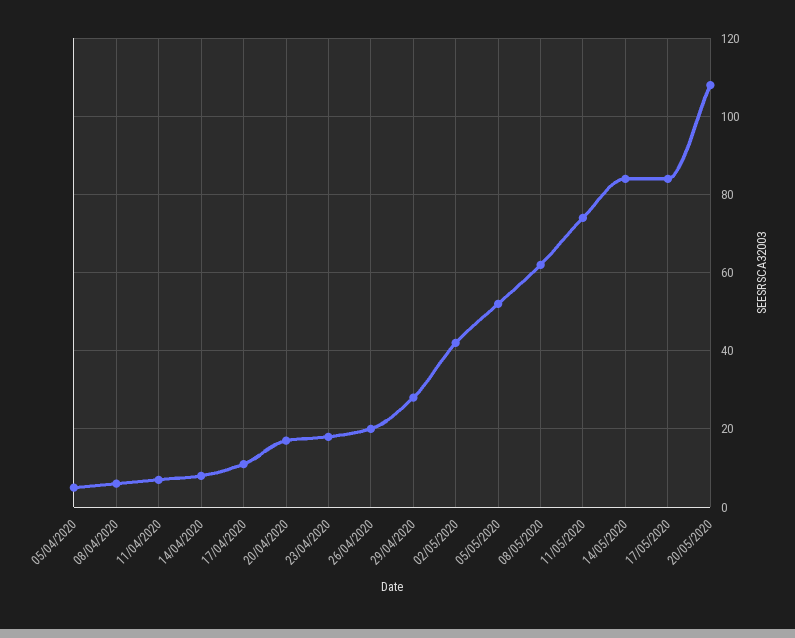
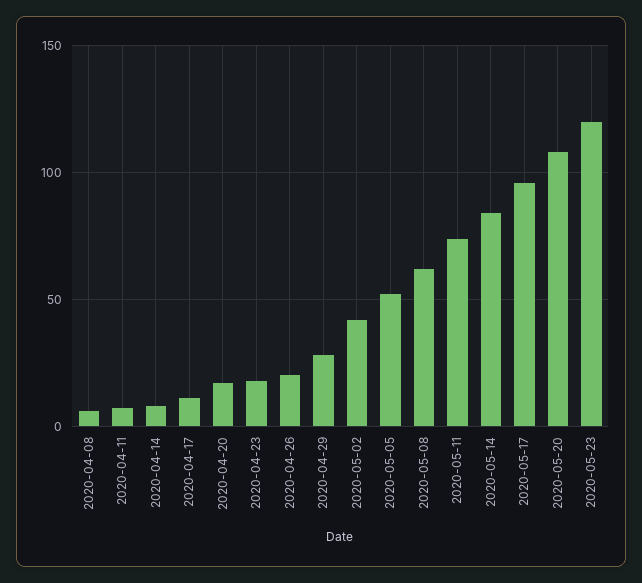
05/04/2020: 5 -> none
17/05/2020: 85 -> 95
2020-05-23: none -> 120

